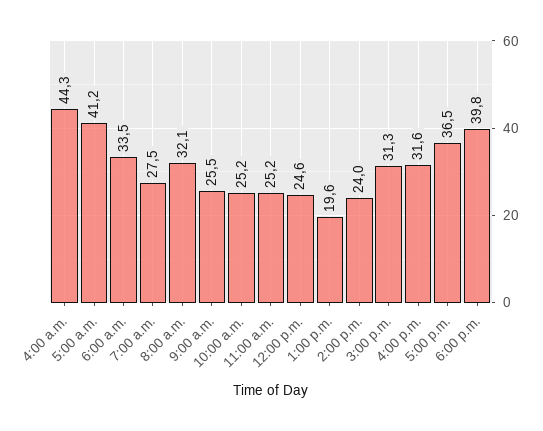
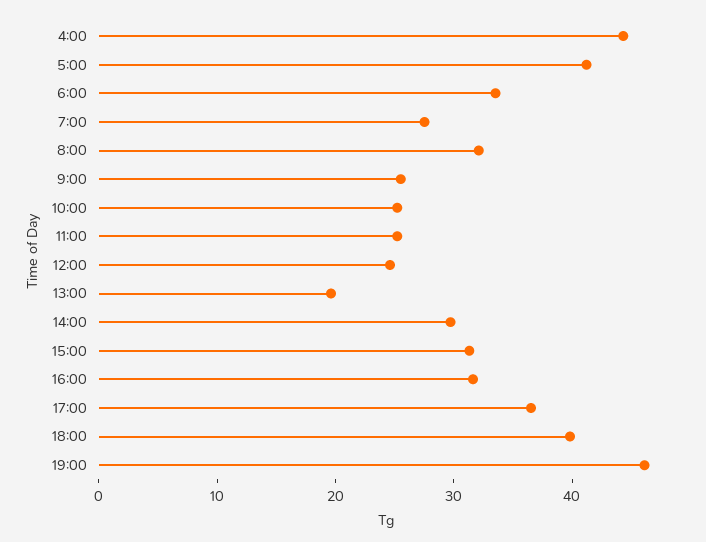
2:00 p.m.: 24 -> 30
19:00: none -> 46

